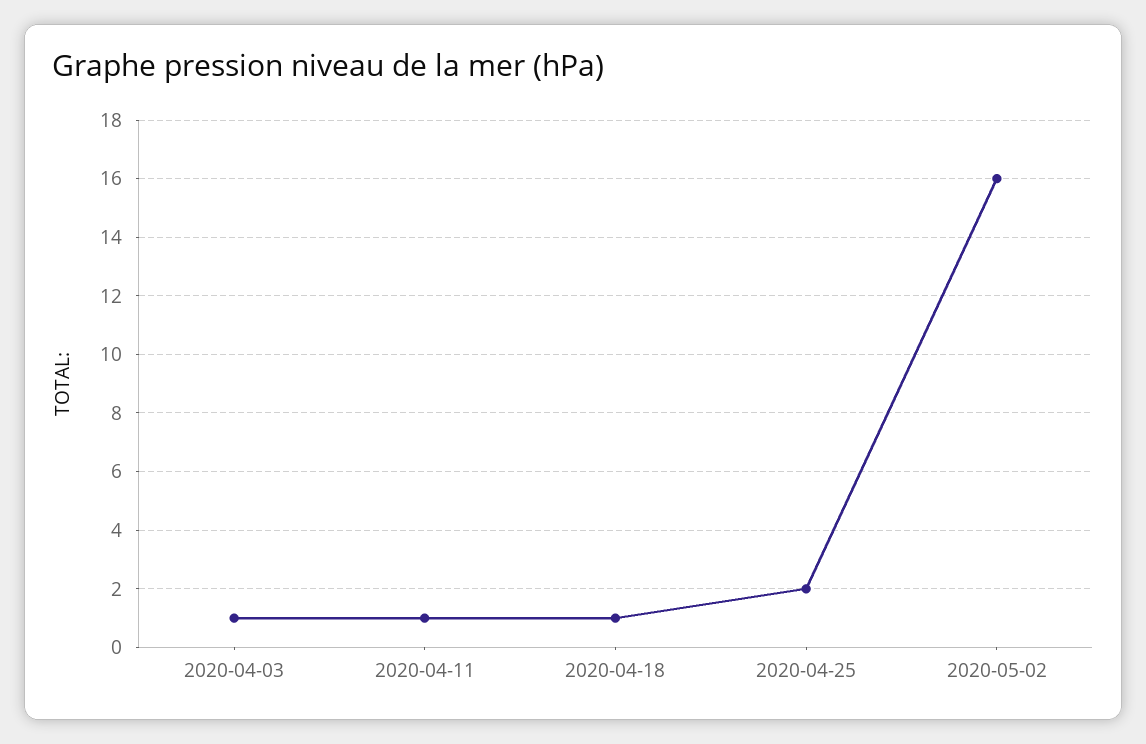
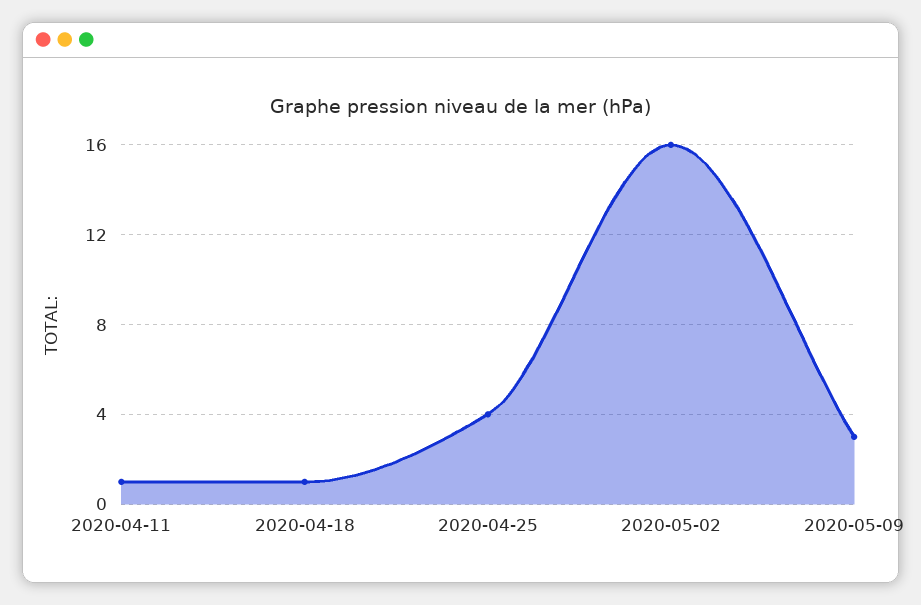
2020-04-03: 1 -> none
2020-04-25: 2 -> 4
2020-05-09: none -> 3

